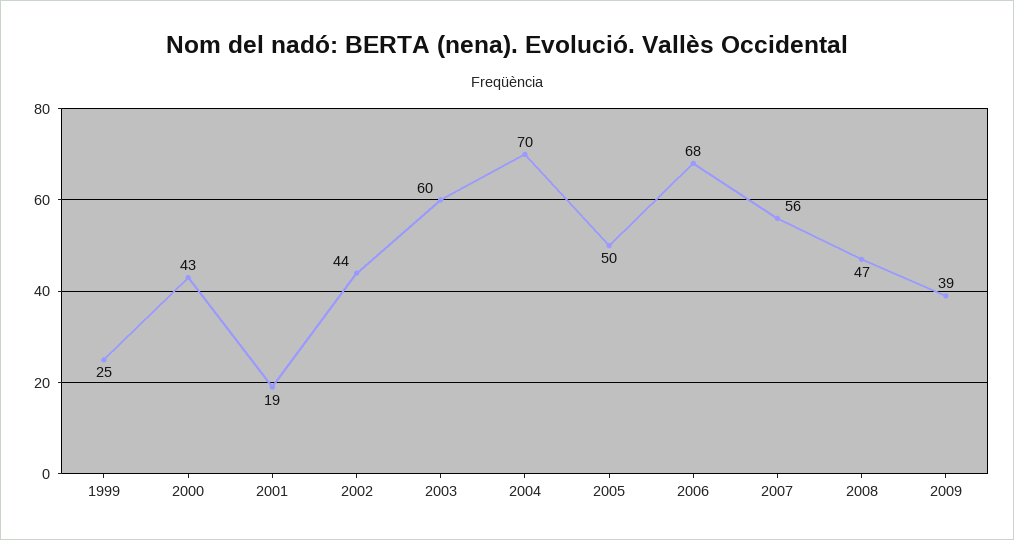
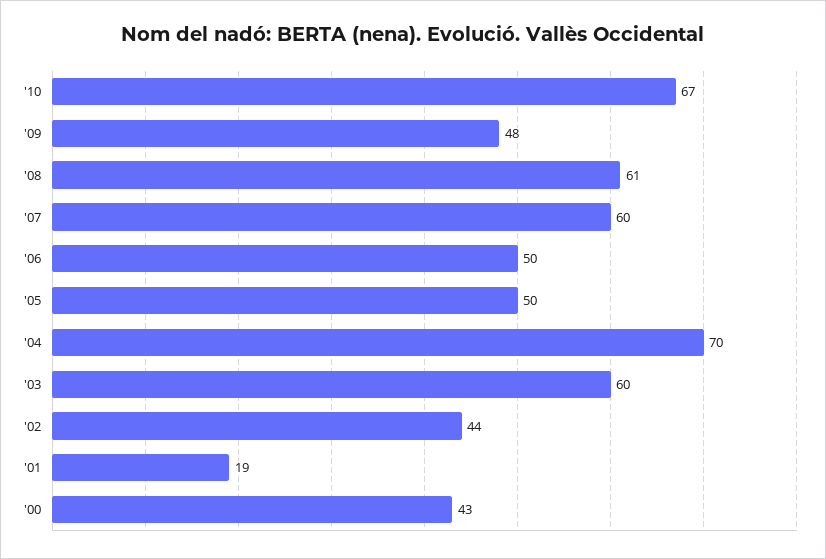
1999: 25 -> none
2006: 68 -> 50
2007: 56 -> 60
2008: 47 -> 61
2009: 39 -> 48
'10: none -> 67

